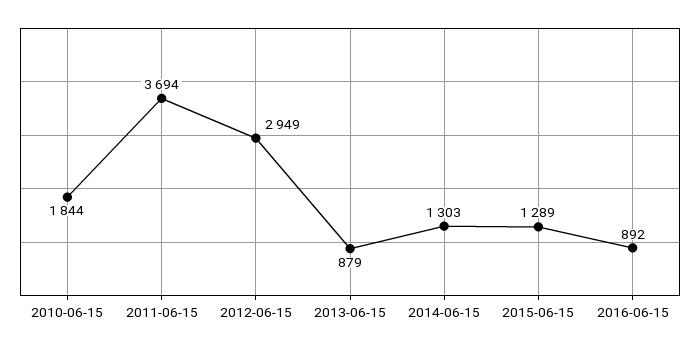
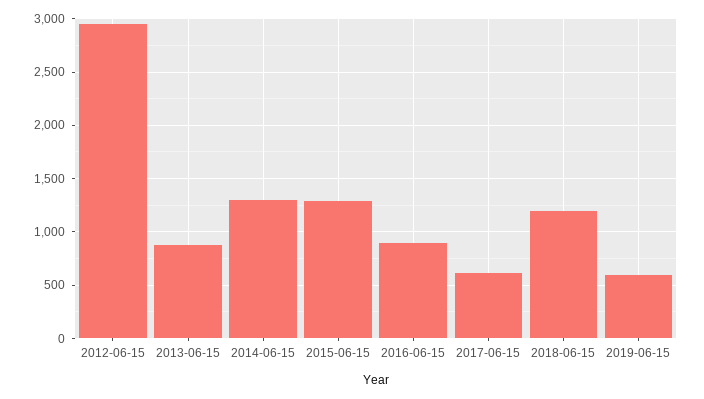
2010-06-15: 1844 -> none
2011-06-15: 3694 -> none
2017-06-15: none -> 600
2018-06-15: none -> 1200
2019-06-15: none -> 600

